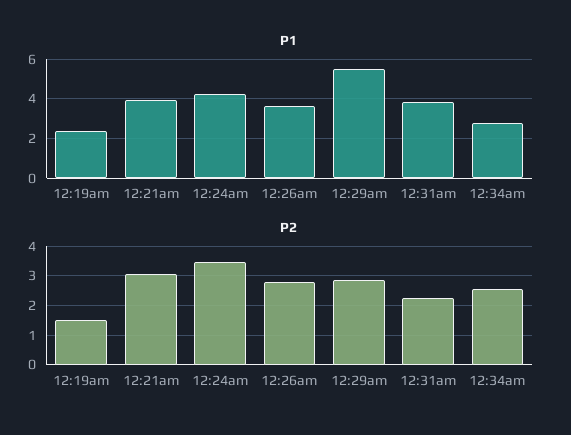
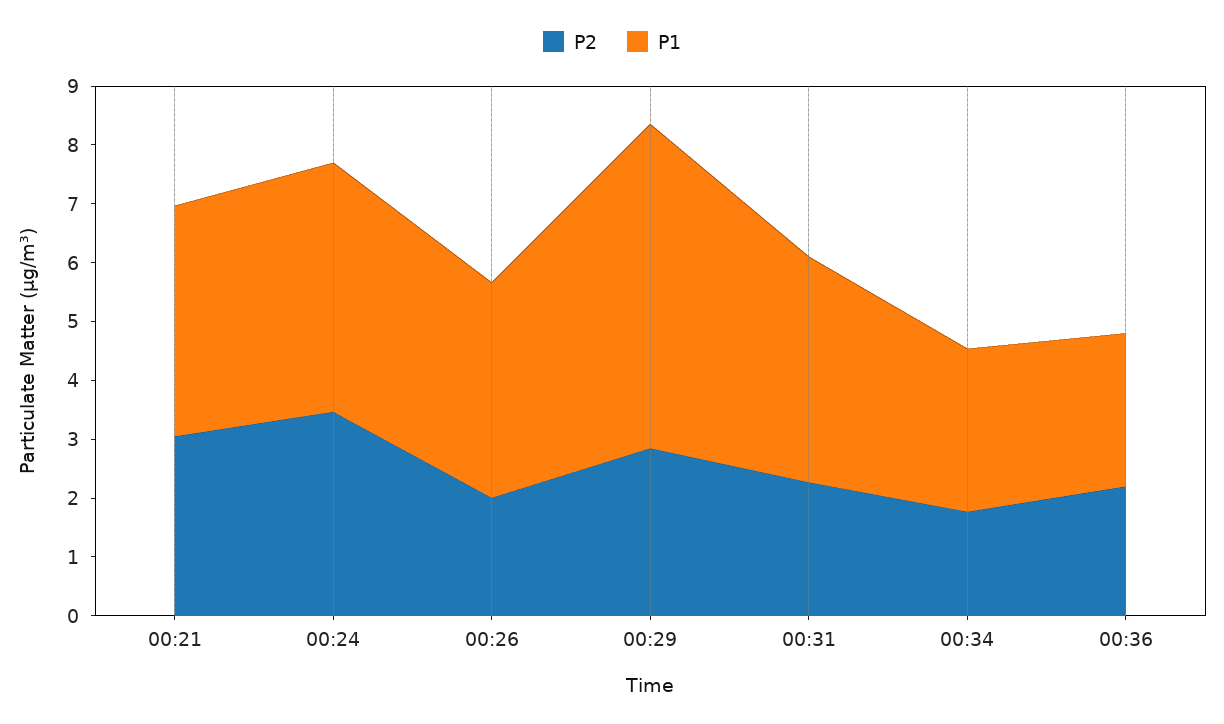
P1, 12:19am: 2.5 -> none
P2, 12:19am: 1.5 -> none
P2, 12:26am: 2.75 -> 2
P2, 12:34am: 2.5 -> 1.8
P2, 00:36: none -> 2.2
P1, 00:36: none -> 2.6

